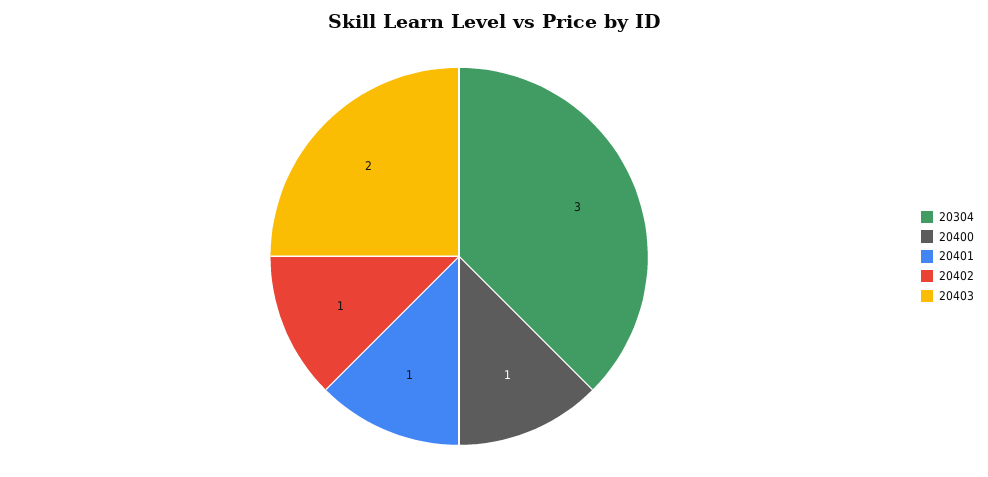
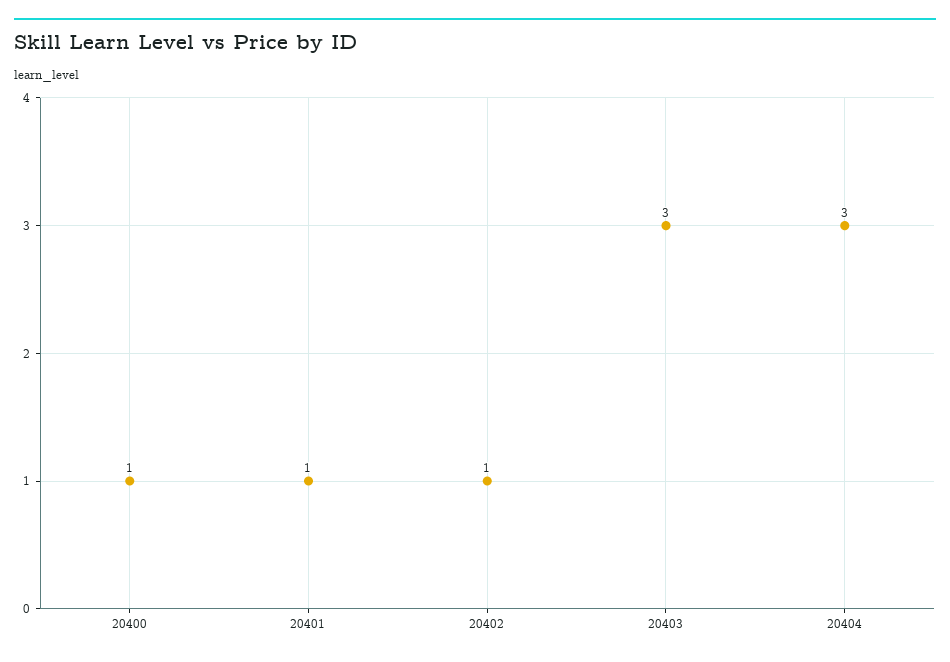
20304: 3 -> none
20403: 2 -> 3
20404: none -> 3

